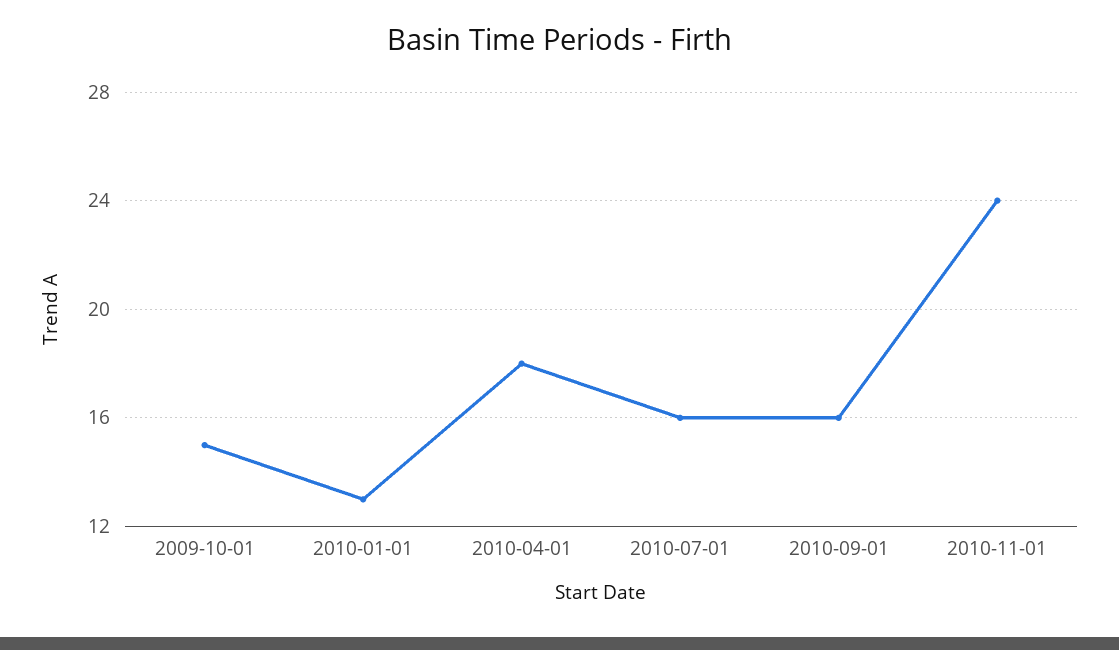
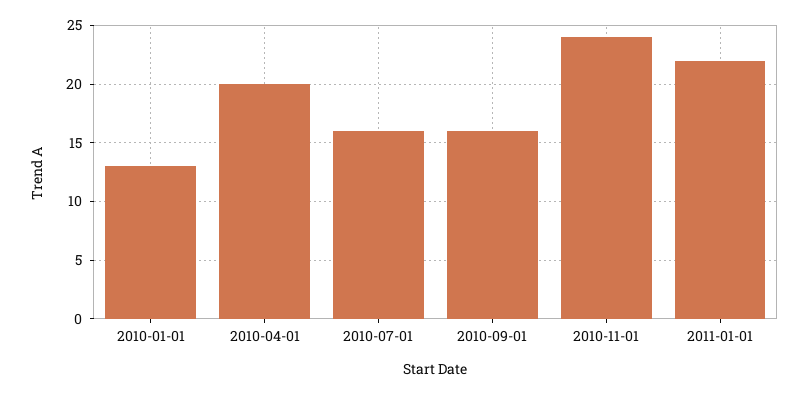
2009-10-01: 15 -> none
2010-04-01: 18 -> 20
2011-01-01: none -> 22

